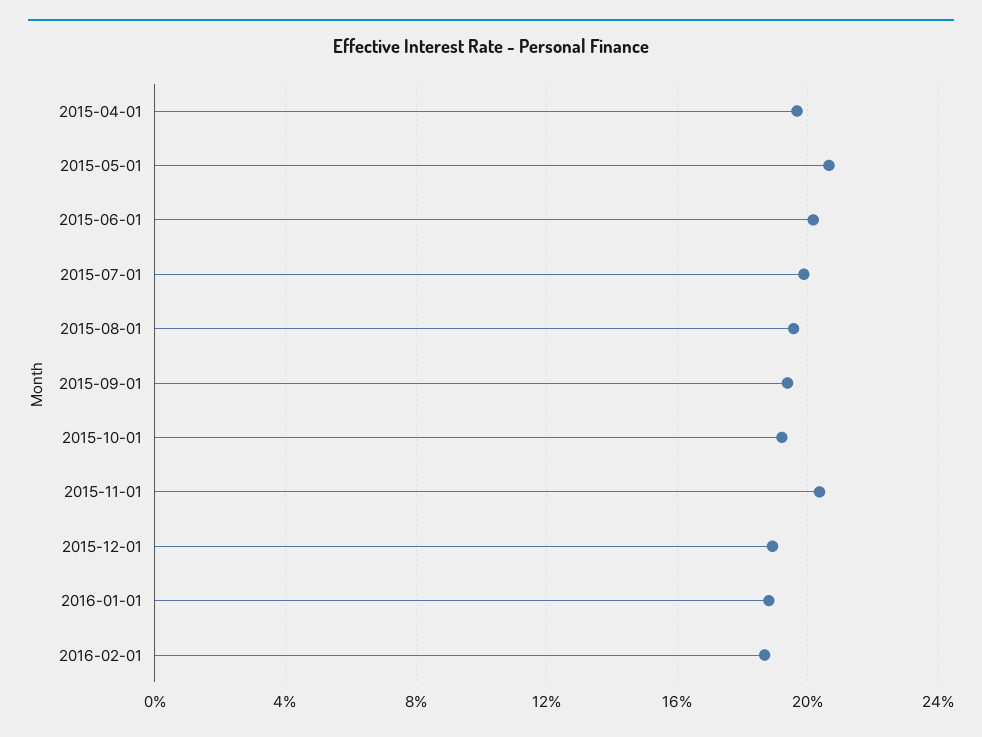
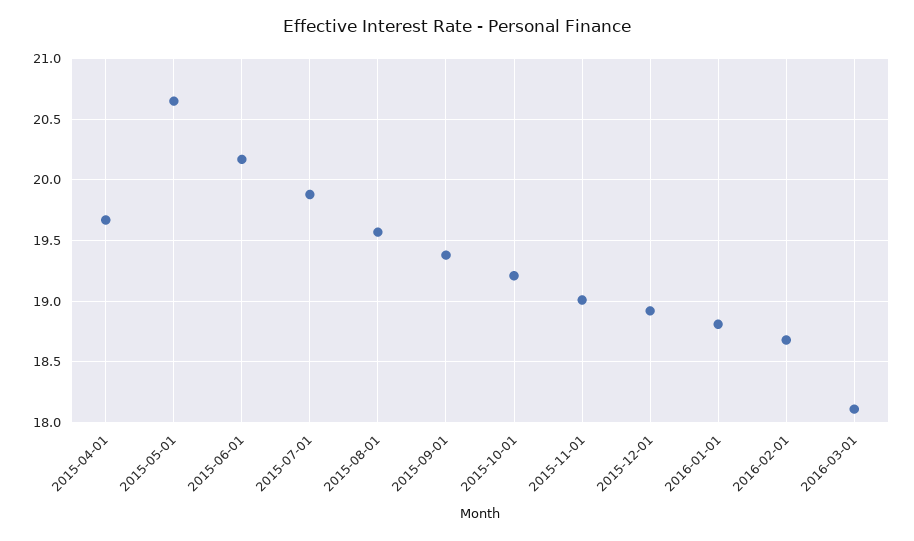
2015-11-01: 20.5 -> 19
2016-03-01: none -> 18.1

